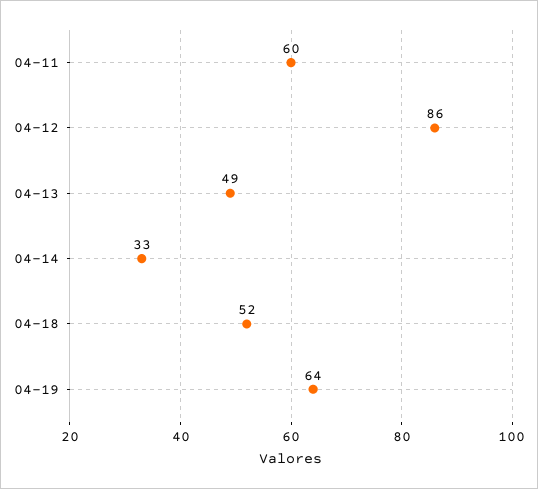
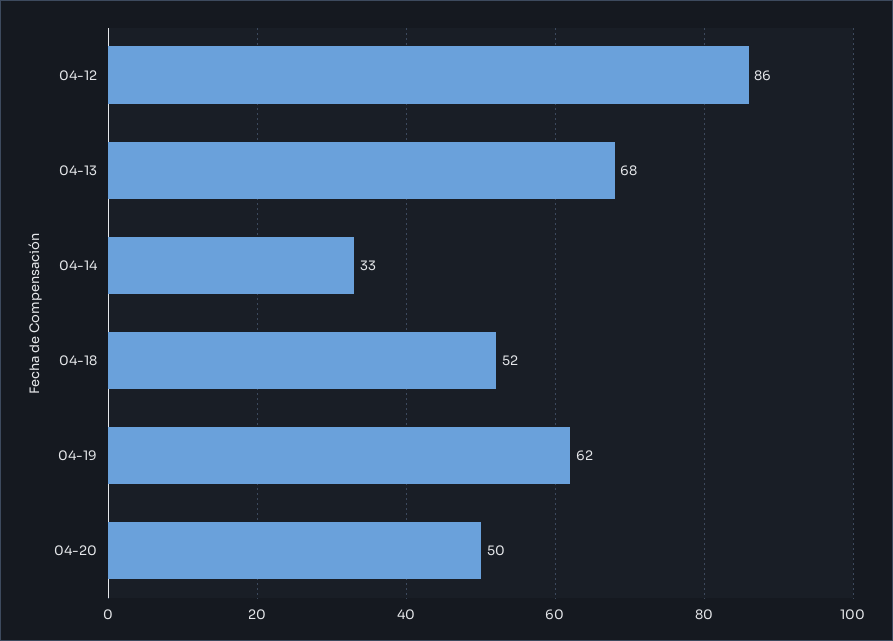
04-11: 60 -> none
04-13: 49 -> 68
04-19: 64 -> 62
04-20: none -> 50

